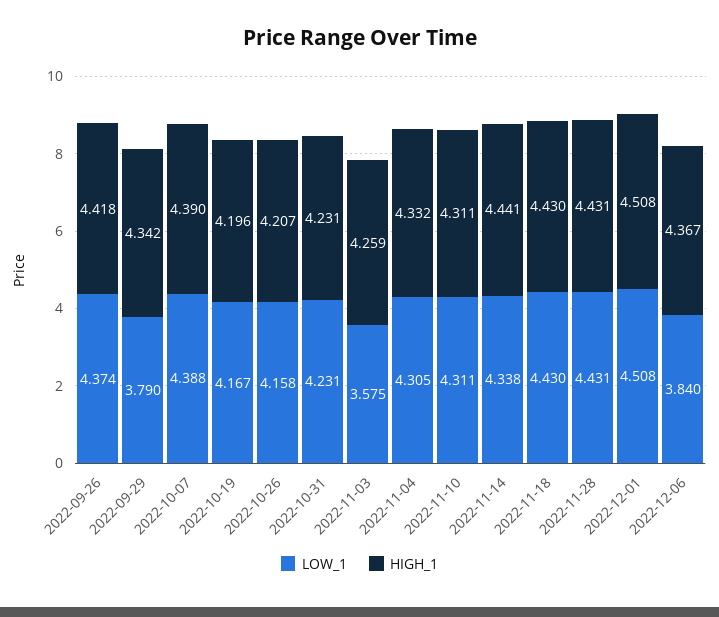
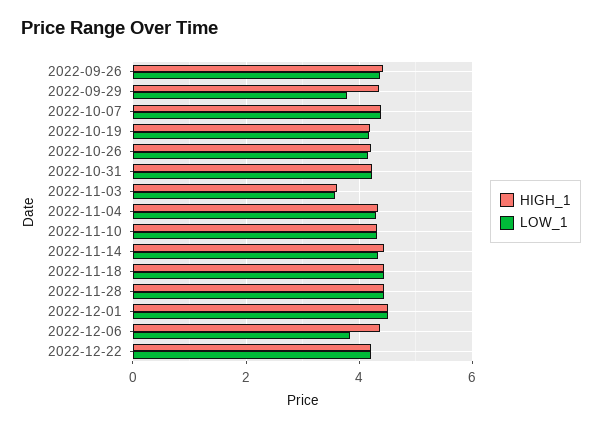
HIGH_1, 2022-11-03: 4.259 -> 3.6
HIGH_1, 2022-12-22: none -> 4.2
LOW_1, 2022-12-22: none -> 4.2

